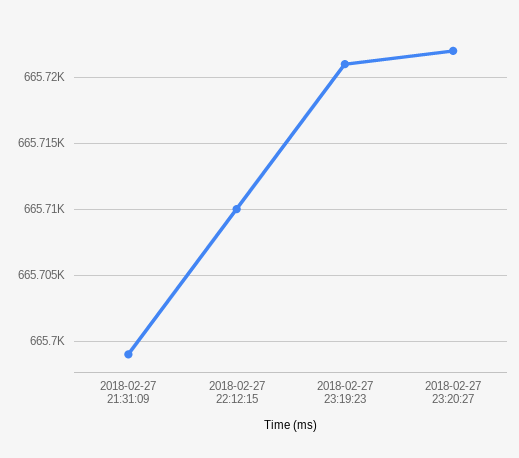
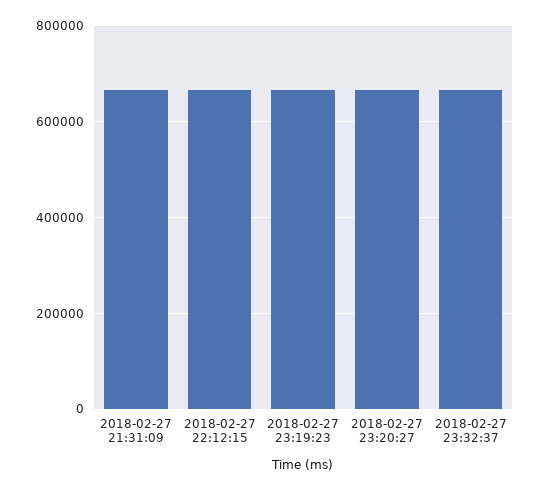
2018-02-27 23:32:37: none -> 660000

